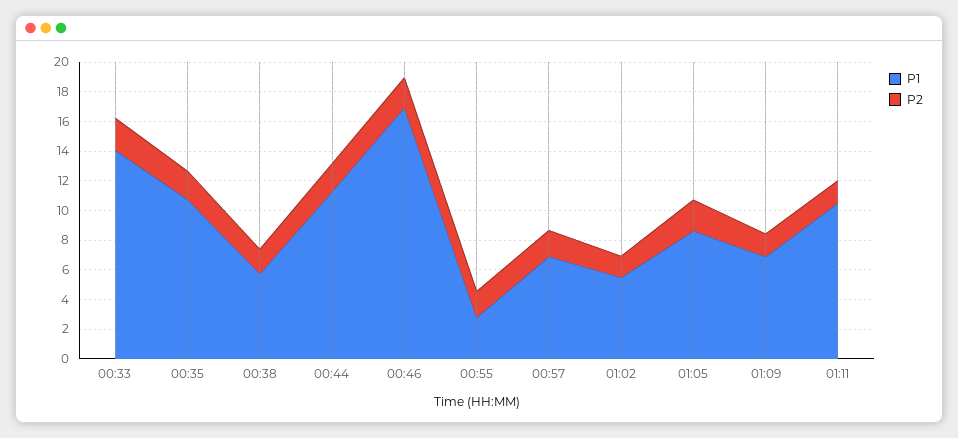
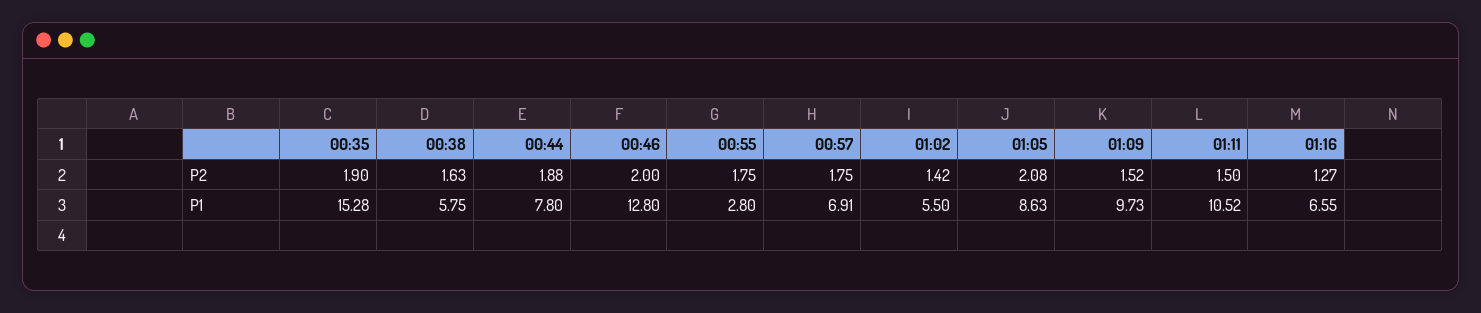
P1, 00:33: 14 -> none
P2, 00:33: 2 -> none
P1, 00:35: 11 -> 15.28
P1, 00:44: 11 -> 7.8
P1, 00:46: 17 -> 12.8
P1, 01:09: 7 -> 9.73
P2, 01:16: none -> 1.27
P1, 01:16: none -> 6.55

